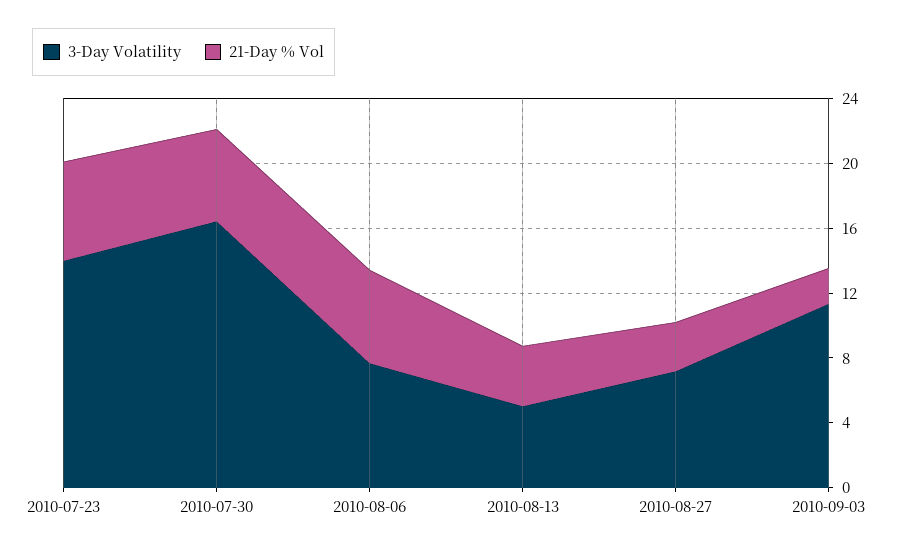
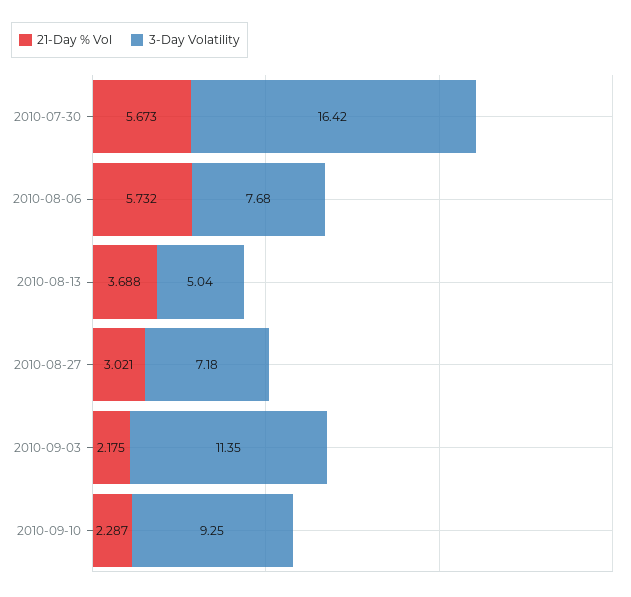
3-Day Volatility, 2010-07-23: 14 -> none
21-Day % Vol, 2010-07-23: 6 -> none
21-Day % Vol, 2010-09-10: none -> 2.287
3-Day Volatility, 2010-09-10: none -> 9.25

